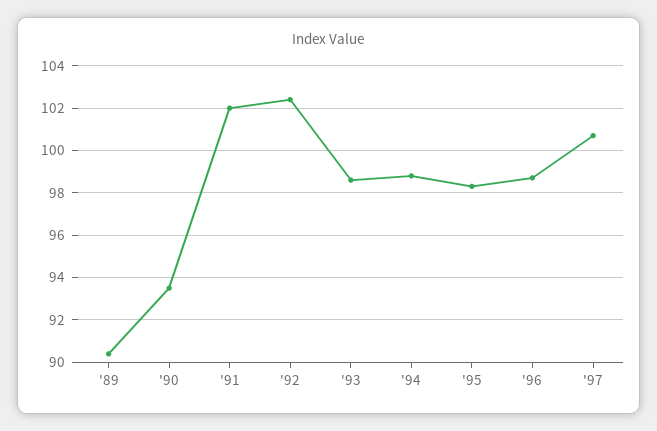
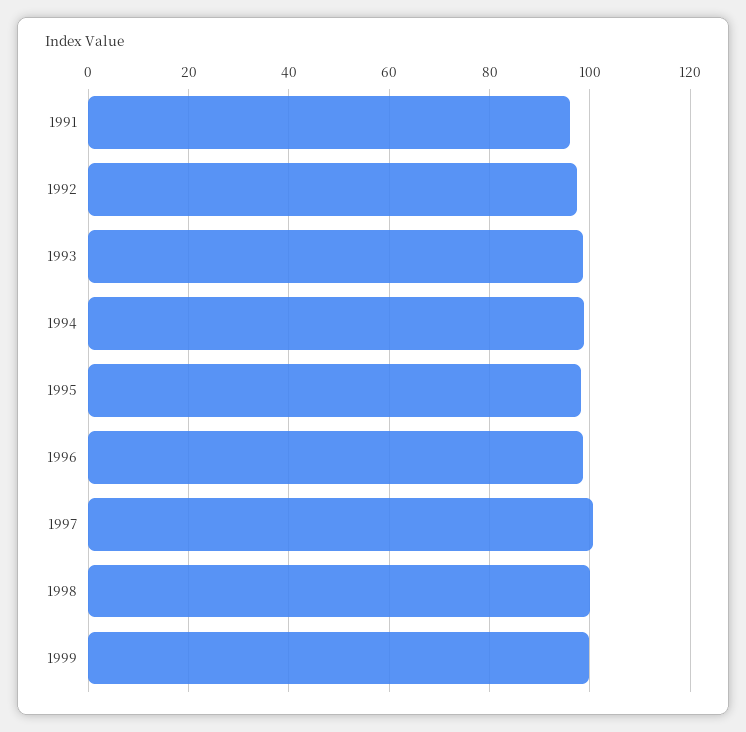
'89: 90.5 -> none
'90: 93.5 -> none
'91: 102 -> 96
'92: 102.5 -> 98
1998: none -> 100
1999: none -> 100

